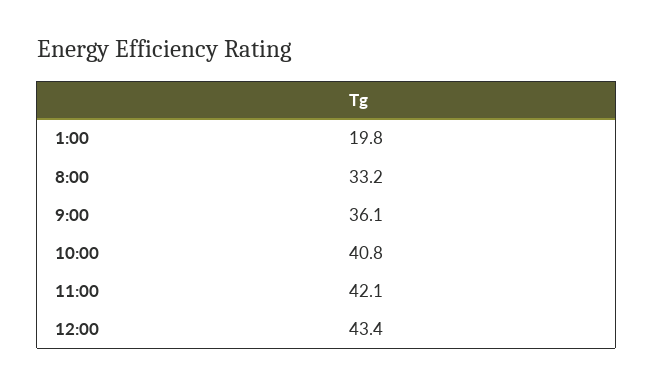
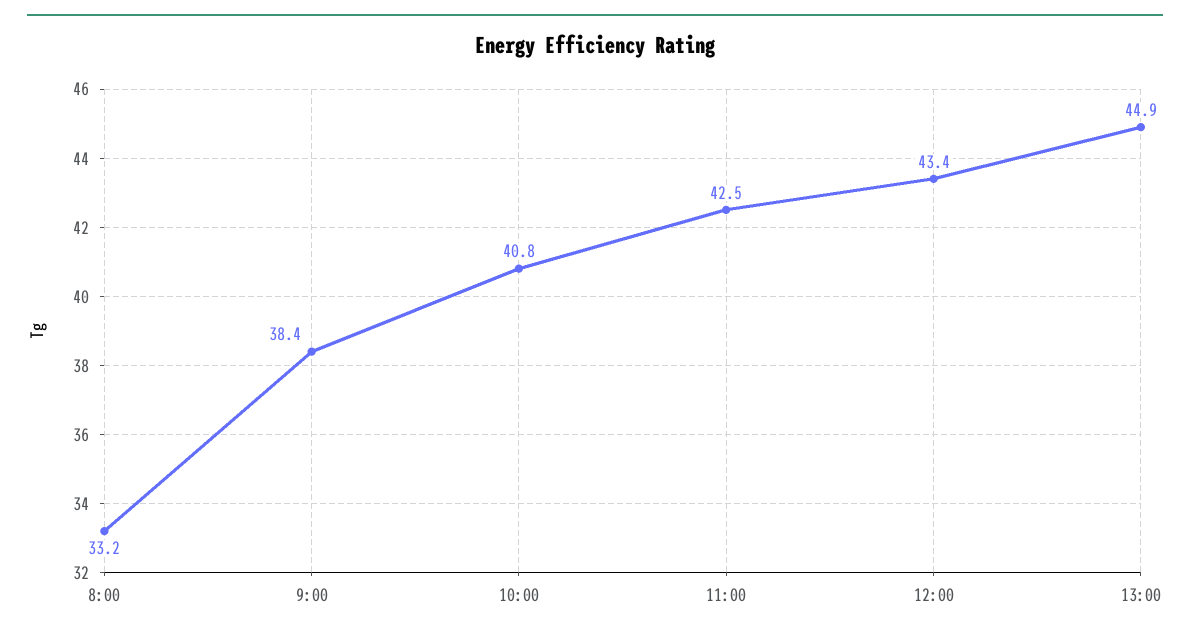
1:00: 19.8 -> none
9:00: 36.1 -> 38.4
11:00: 42.1 -> 42.5
13:00: none -> 44.9

